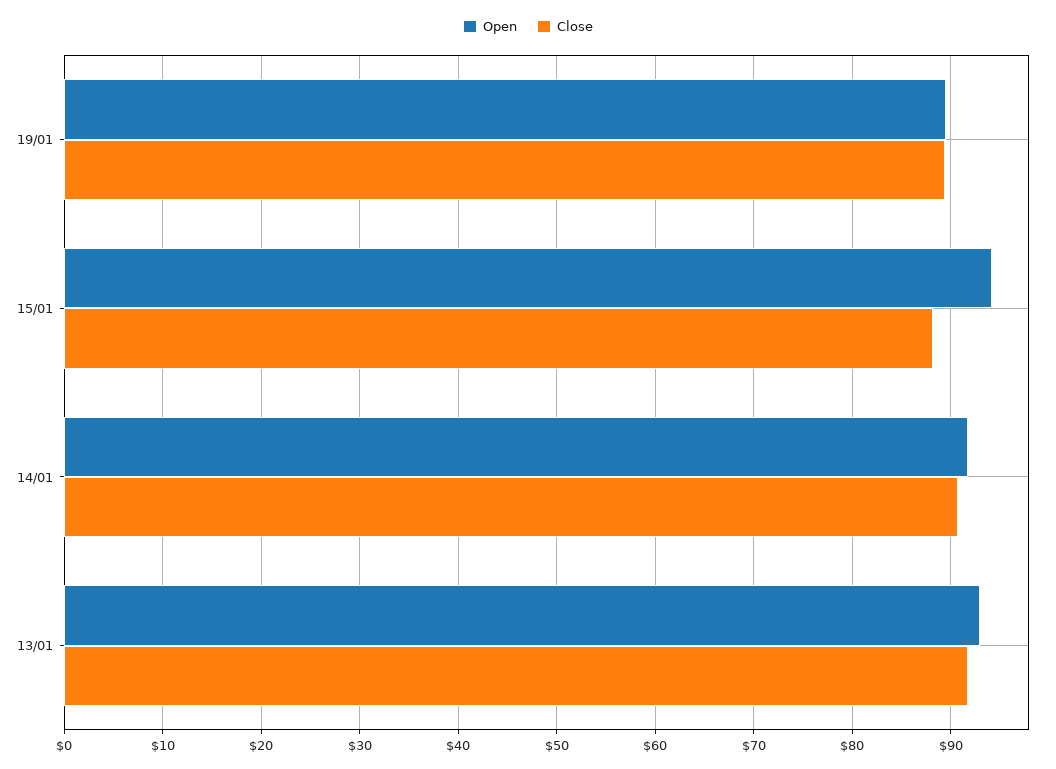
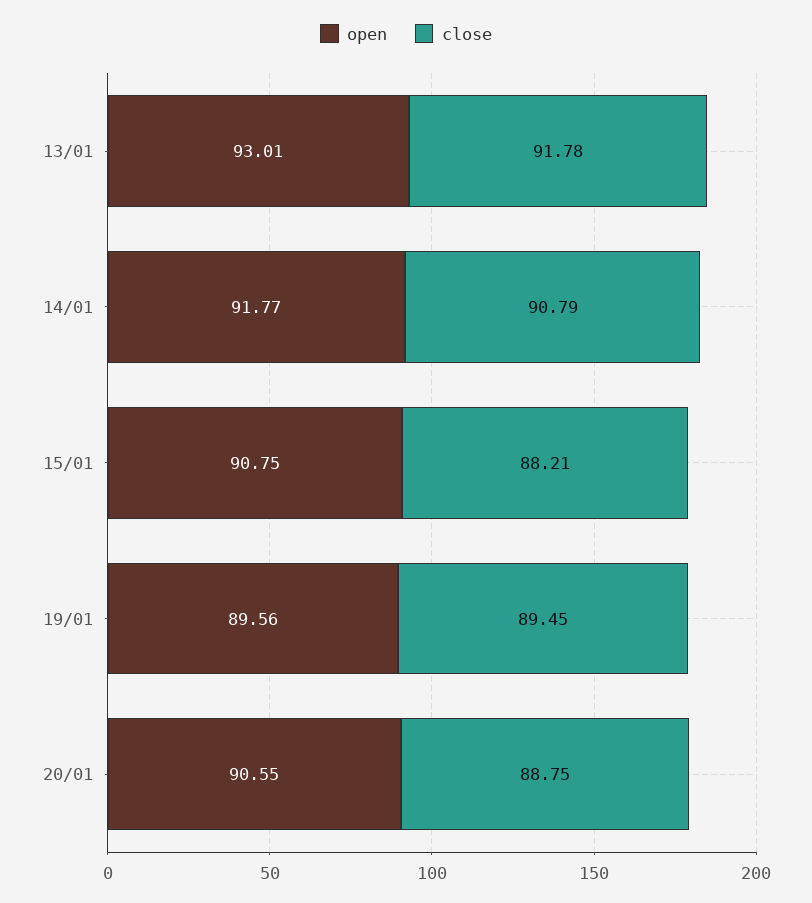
Open, 15/01: 94 -> 90.75
Open, 20/01: none -> 90.55
Close, 20/01: none -> 88.75

